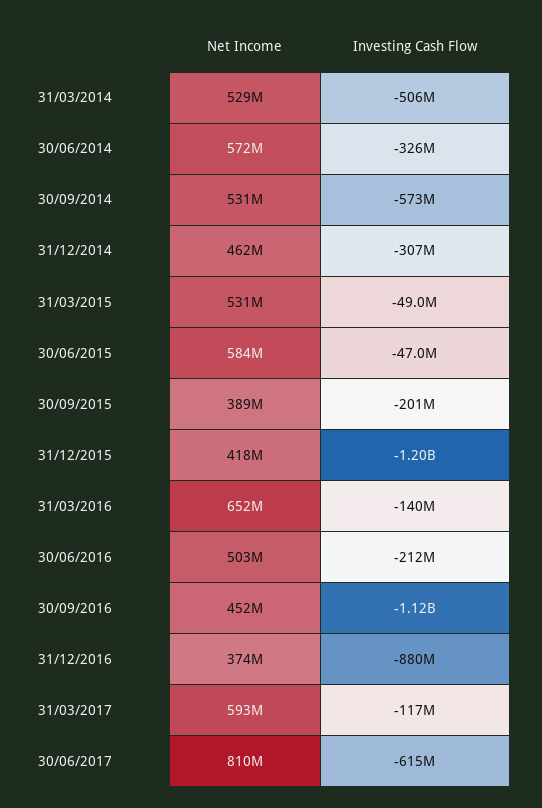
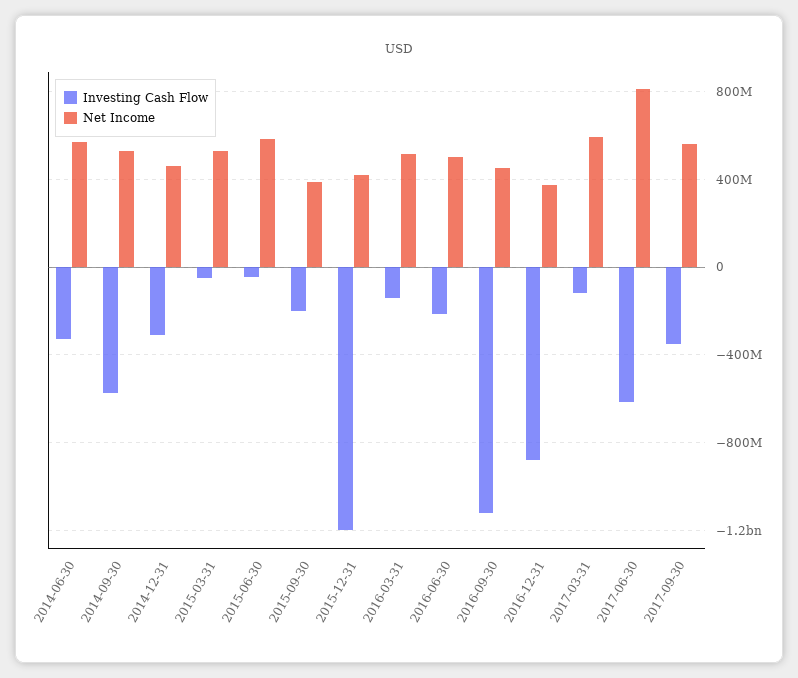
Net Income, 31/03/2014: 529000000 -> none
Investing Cash Flow, 31/03/2014: -506000000 -> none
Net Income, 31/03/2016: 652000000 -> 500000000
Investing Cash Flow, 2017-09-30: none -> -350000000
Net Income, 2017-09-30: none -> 550000000

